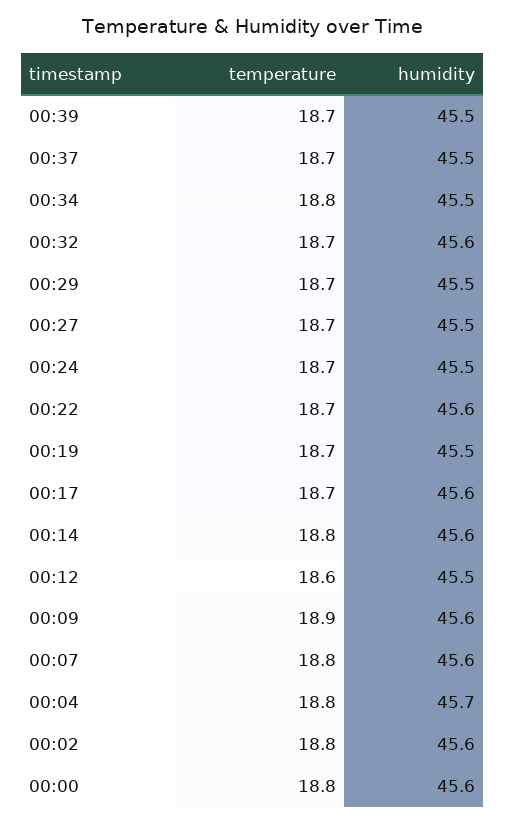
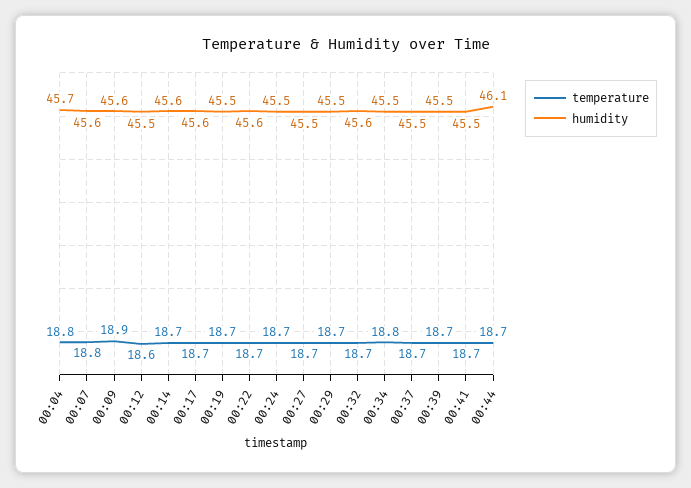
temperature, 00:14: 18.8 -> 18.7
temperature, 00:02: 18.8 -> none
humidity, 00:02: 45.6 -> none
temperature, 00:00: 18.8 -> none
humidity, 00:00: 45.6 -> none
temperature, 00:41: none -> 18.7
humidity, 00:41: none -> 45.5
temperature, 00:44: none -> 18.7
humidity, 00:44: none -> 46.1

